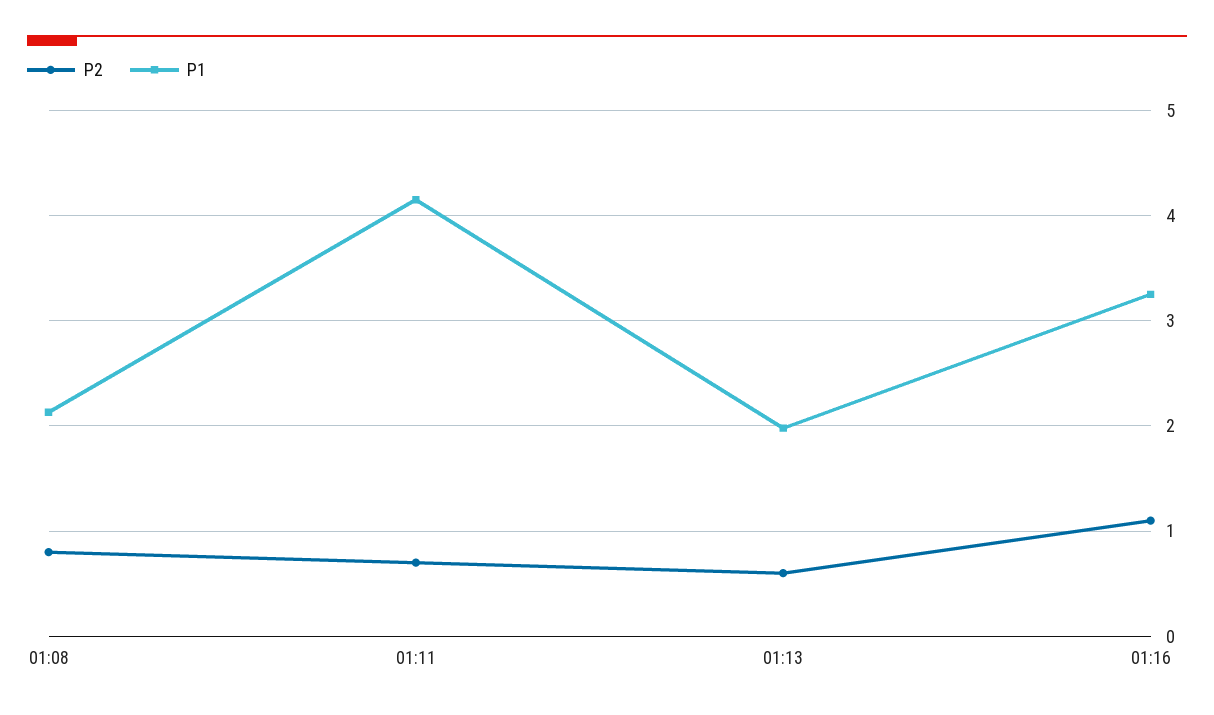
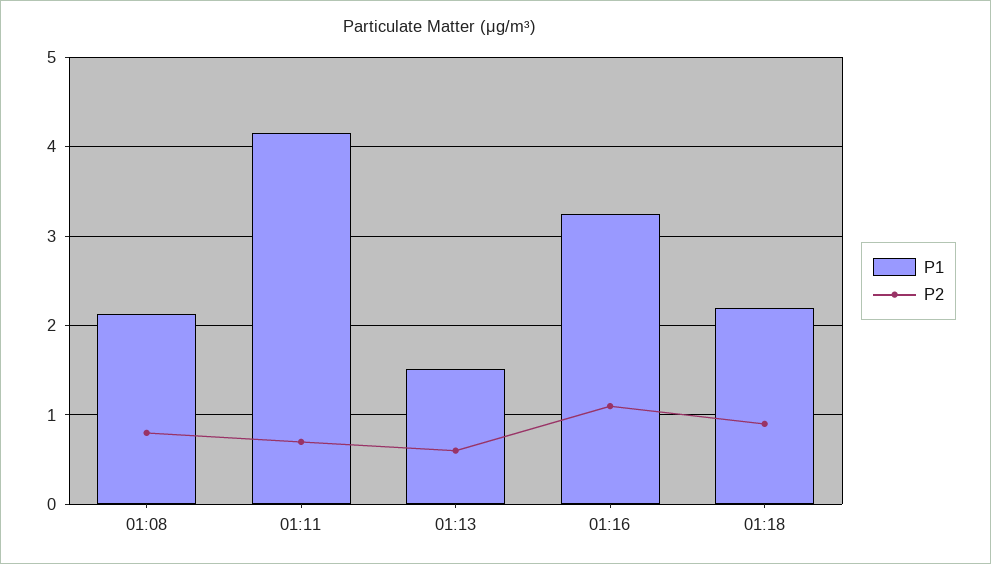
P1, 01:13: 2 -> 1.5
P1, 01:18: none -> 2.2
P2, 01:18: none -> 0.9

